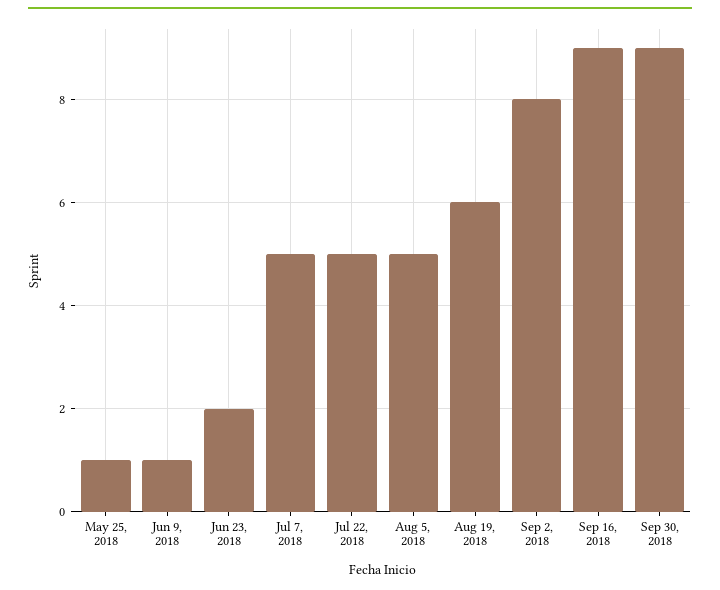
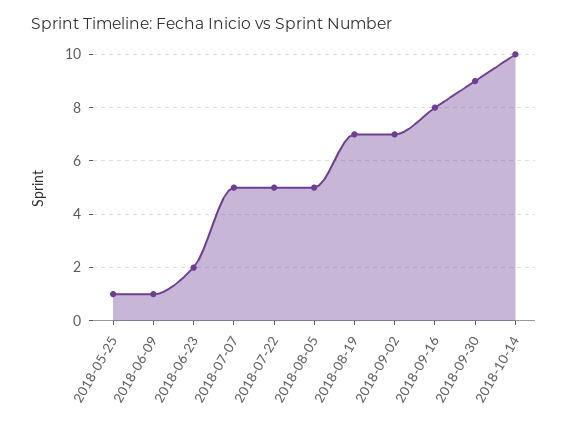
Aug 19, 2018: 6 -> 7
Sep 2, 2018: 8 -> 7
Sep 16, 2018: 9 -> 8
2018-10-14: none -> 10

